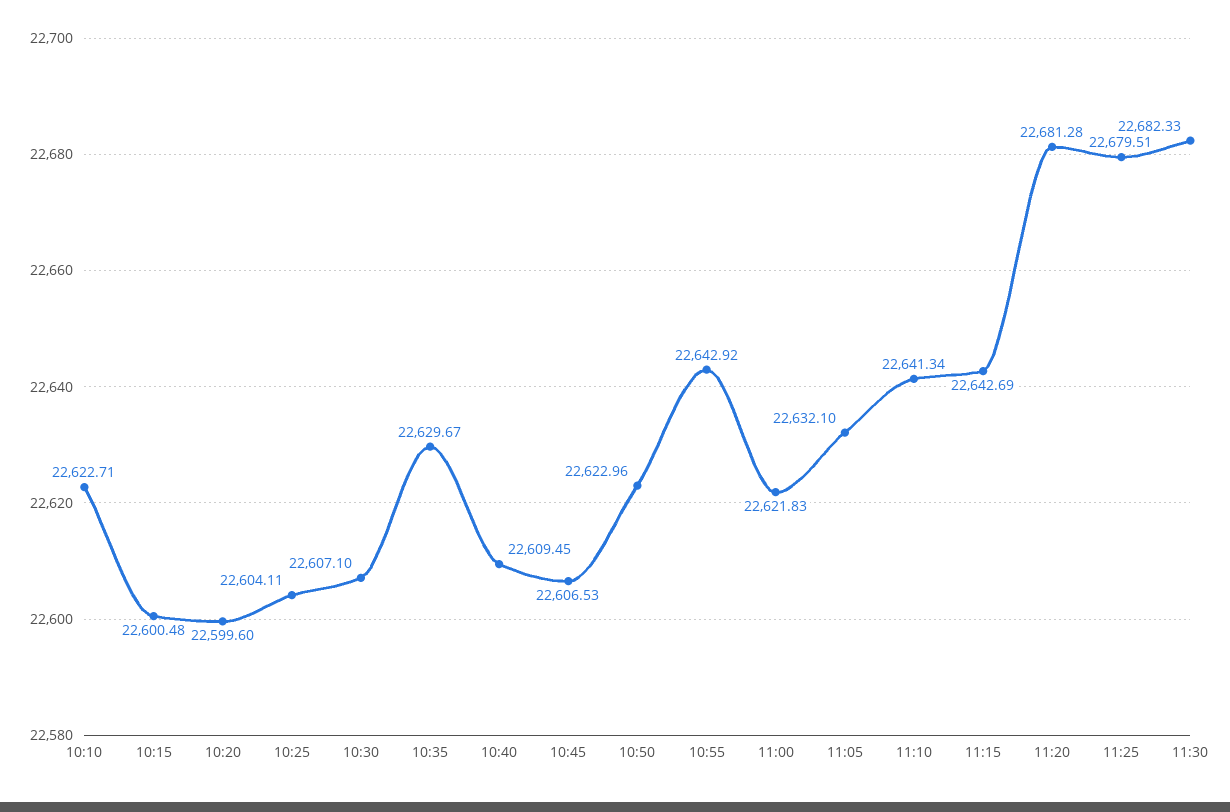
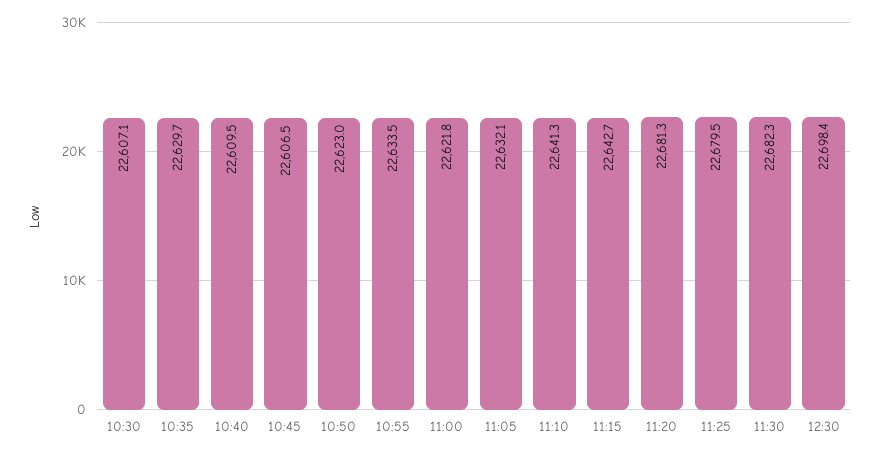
10:10: 22622.71 -> none
10:15: 22600.48 -> none
10:20: 22599.6 -> none
10:25: 22604.11 -> none
10:55: 22642.92 -> 22633.5
12:30: none -> 22698.4

